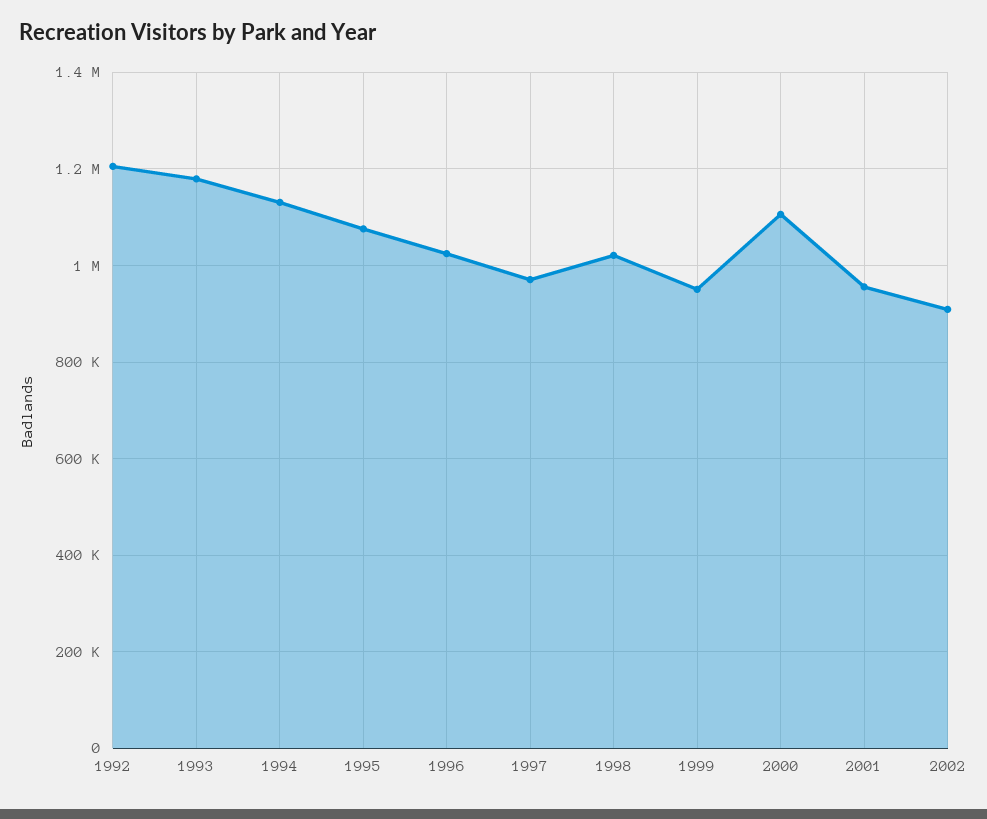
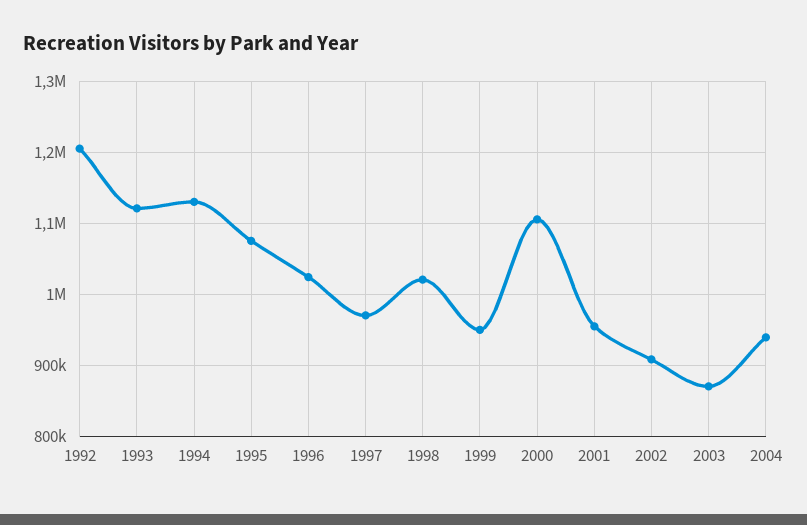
1993: 1180000 -> 1120000
2003: none -> 870000
2004: none -> 940000

